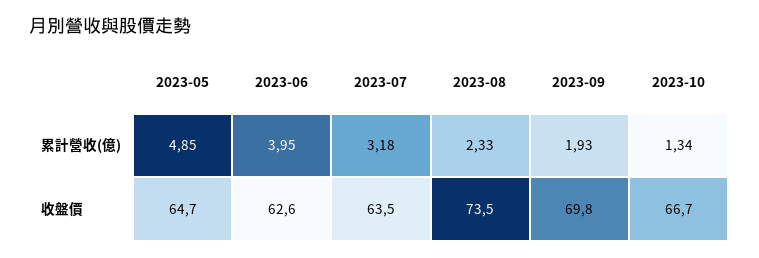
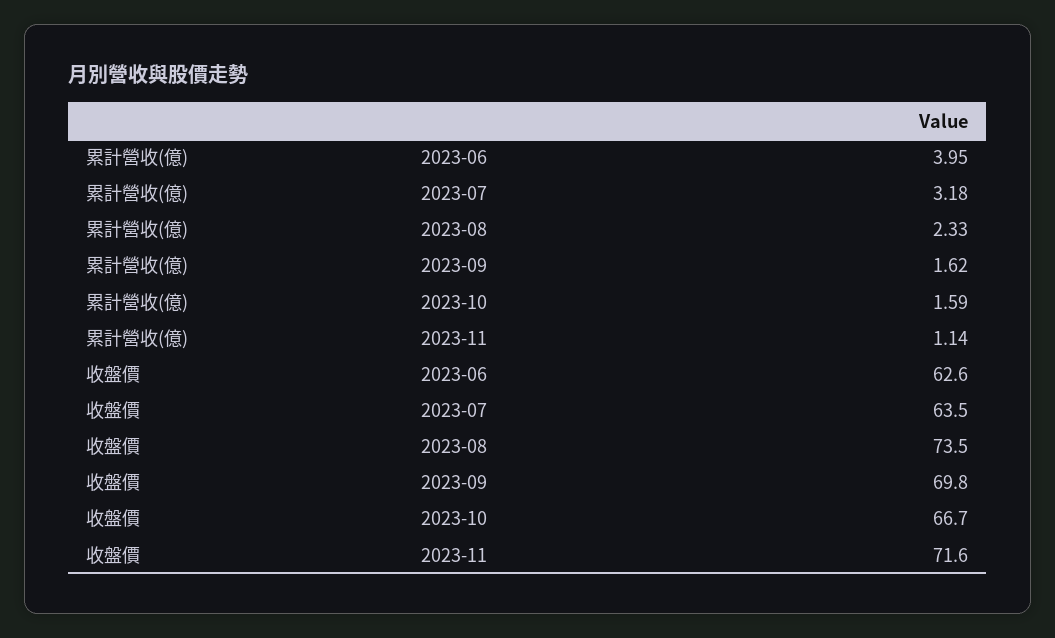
2023-05, 累計營收(億): 4.85 -> none
2023-09, 累計營收(億): 1.93 -> 1.62
2023-10, 累計營收(億): 1.34 -> 1.59
2023-05, 收盤價: 64.7 -> none
2023-11, 累計營收(億): none -> 1.14
2023-11, 收盤價: none -> 71.6

